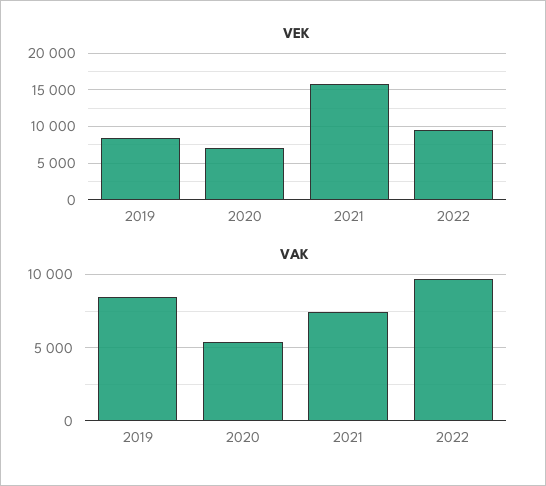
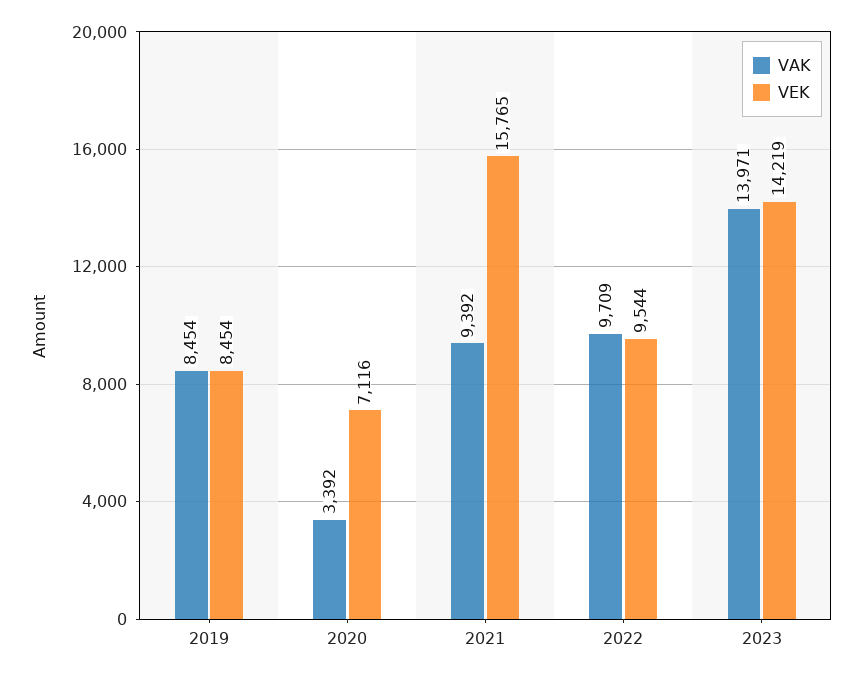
VAK, 2020: 5500 -> 3392
VAK, 2021: 7500 -> 9392
VAK, 2023: none -> 13971
VEK, 2023: none -> 14219

